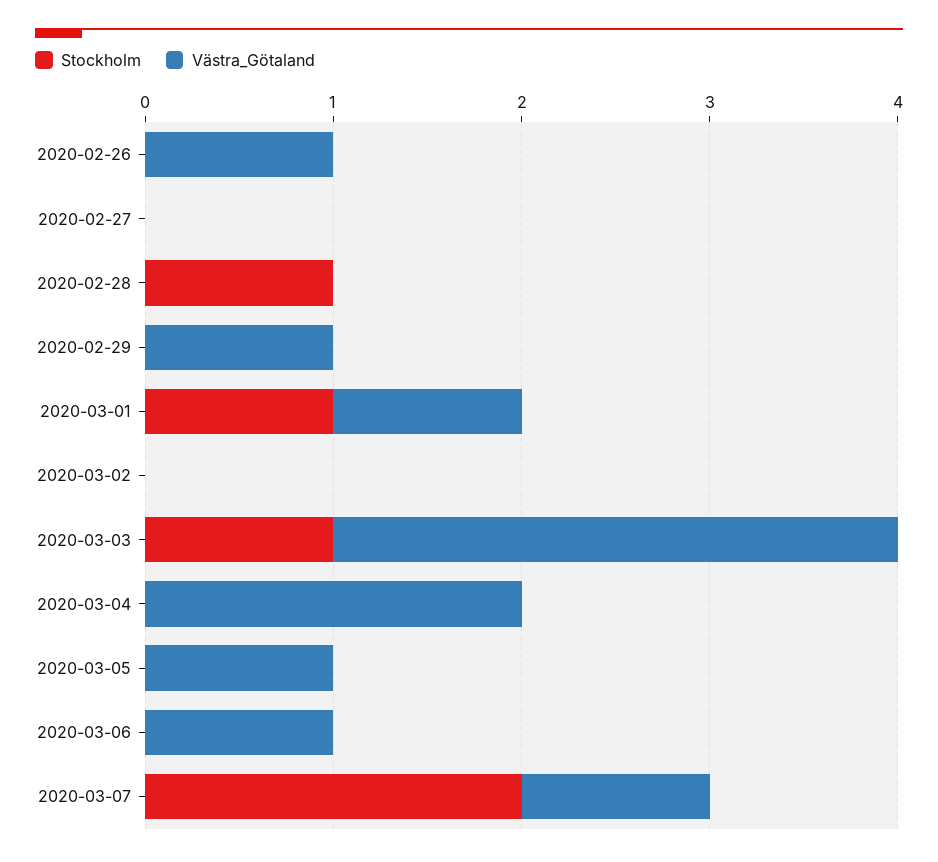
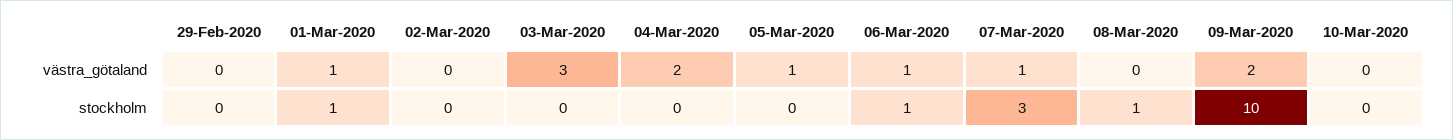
Stockholm, 2020-02-26: 0 -> none
Västra_Götaland, 2020-02-26: 1 -> none
Stockholm, 2020-02-27: 0 -> none
Västra_Götaland, 2020-02-27: 0 -> none
Stockholm, 2020-02-28: 1 -> none
Västra_Götaland, 2020-02-28: 0 -> none
Västra_Götaland, 2020-02-29: 1 -> 0
Stockholm, 2020-03-03: 1 -> 0
Stockholm, 2020-03-06: 0 -> 1
Stockholm, 2020-03-07: 2 -> 3
Västra_Götaland, 08-Mar-2020: none -> 0
Västra_Götaland, 09-Mar-2020: none -> 2
Västra_Götaland, 10-Mar-2020: none -> 0
Stockholm, 08-Mar-2020: none -> 1
Stockholm, 09-Mar-2020: none -> 10
Stockholm, 10-Mar-2020: none -> 0

